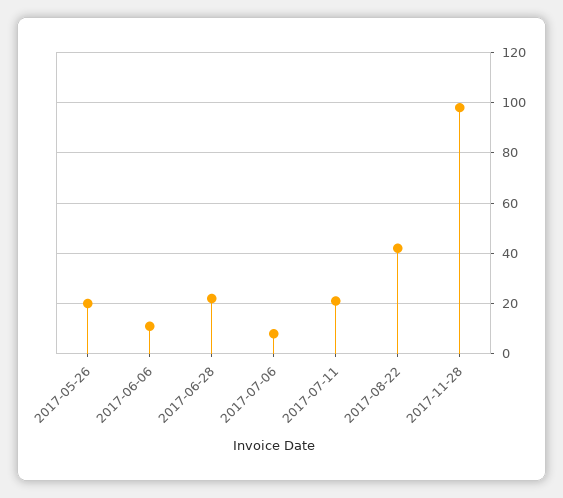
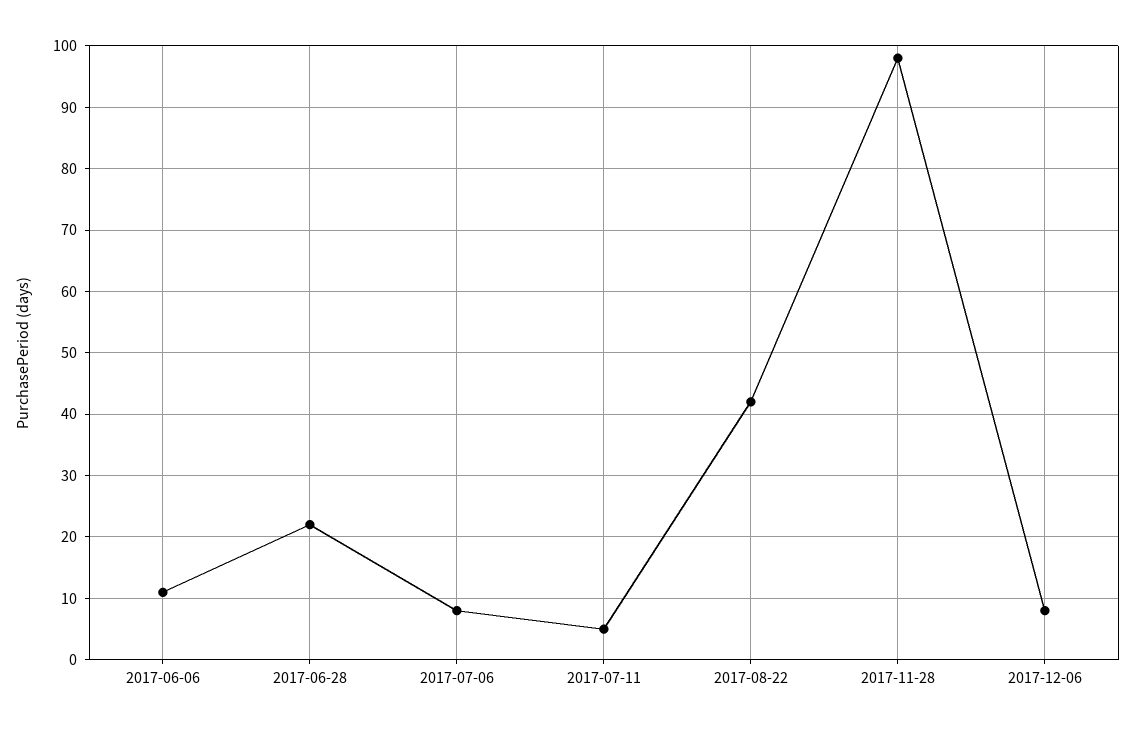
2017-05-26: 20 -> none
2017-07-11: 20 -> 5
2017-12-06: none -> 8

